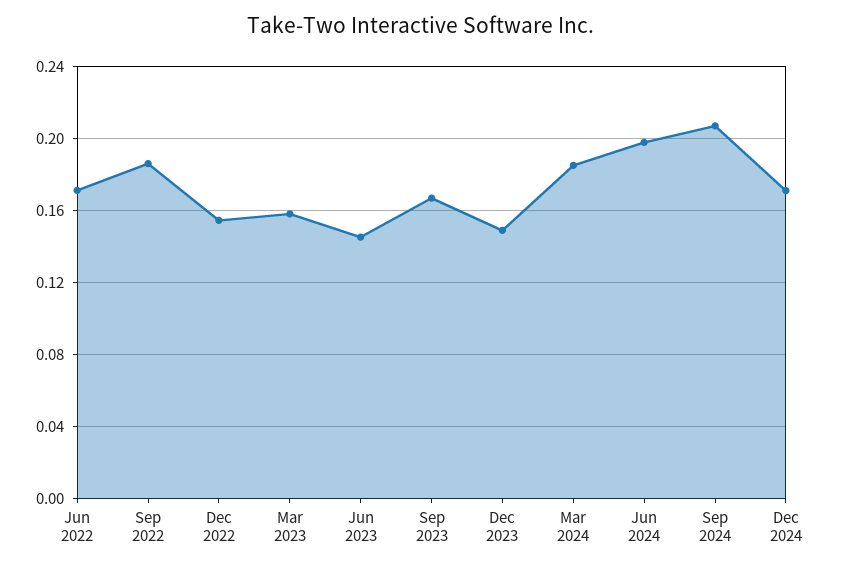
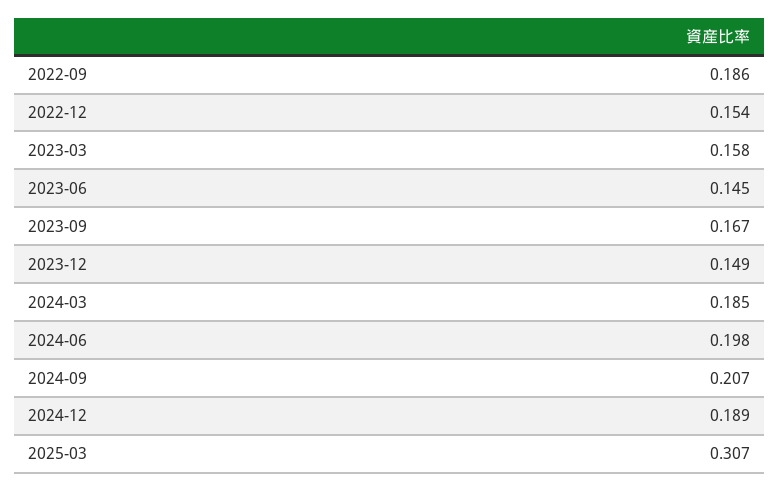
Jun 2022: 0.17 -> none
Dec 2024: 0.17 -> 0.189
2025-03: none -> 0.307

